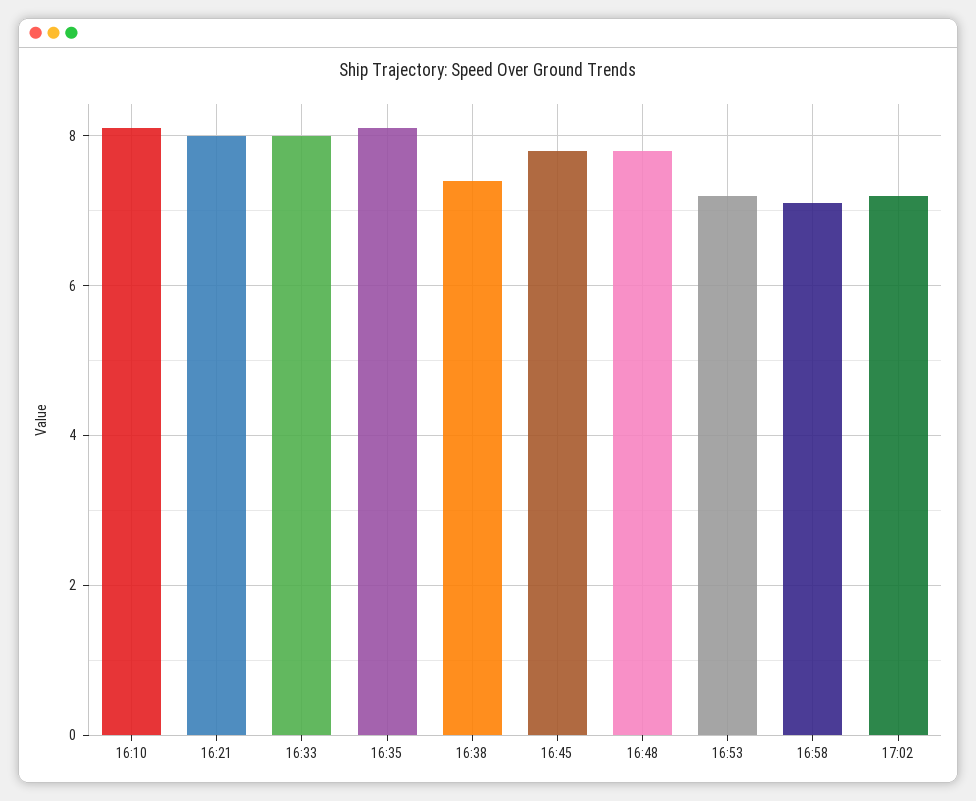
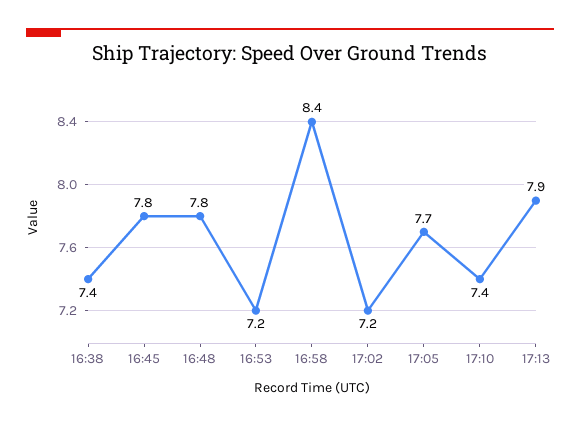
16:10: 8 -> none
16:21: 8 -> none
16:33: 8 -> none
16:35: 8 -> none
16:58: 7 -> 8.4
17:05: none -> 7.7
17:10: none -> 7.4
17:13: none -> 7.9

